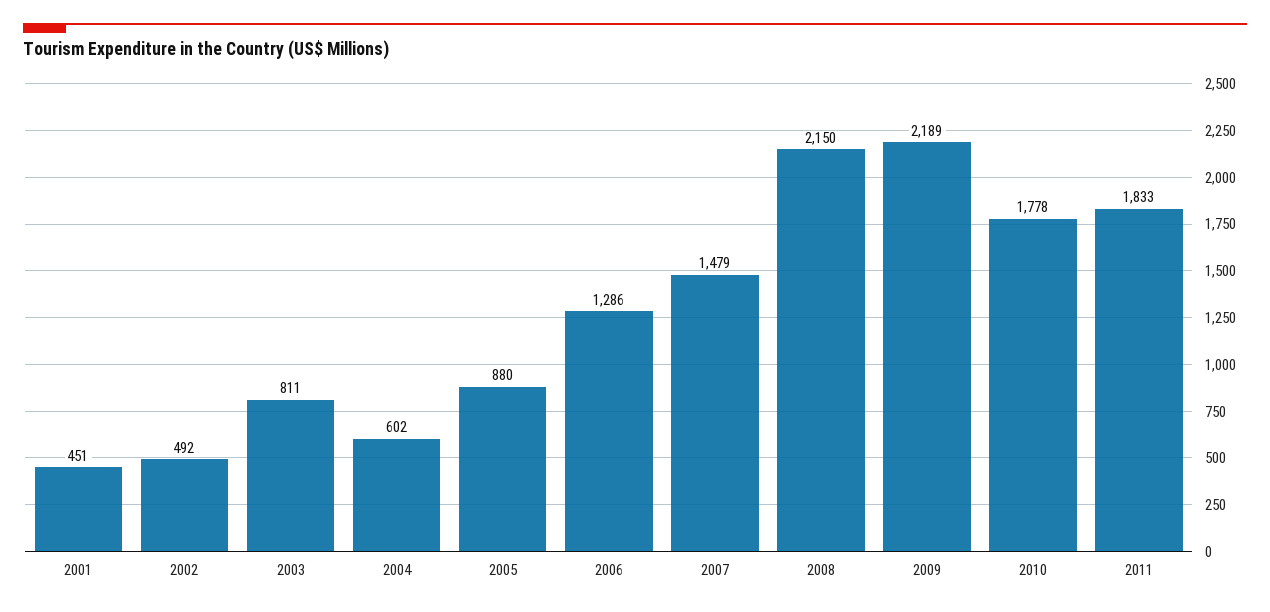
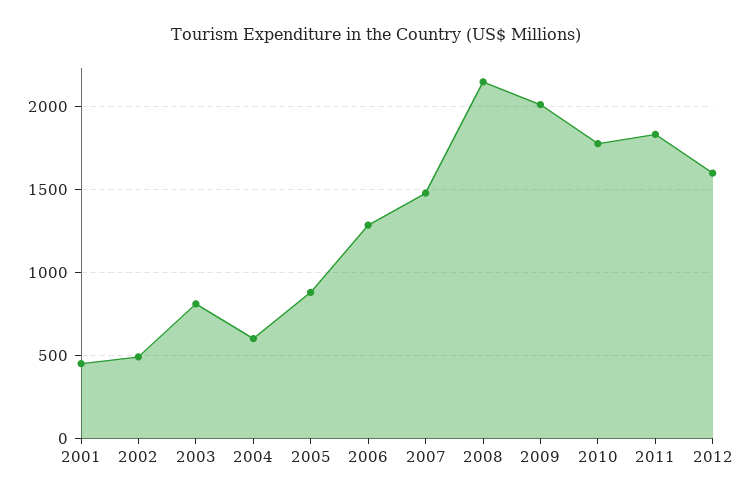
2009: 2189 -> 2000
2012: none -> 1600

